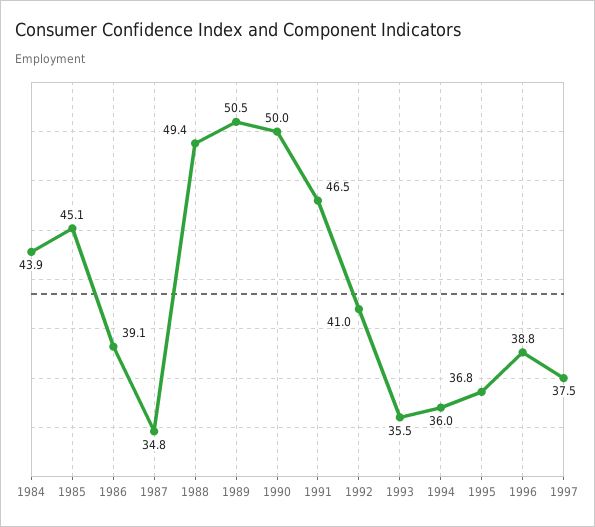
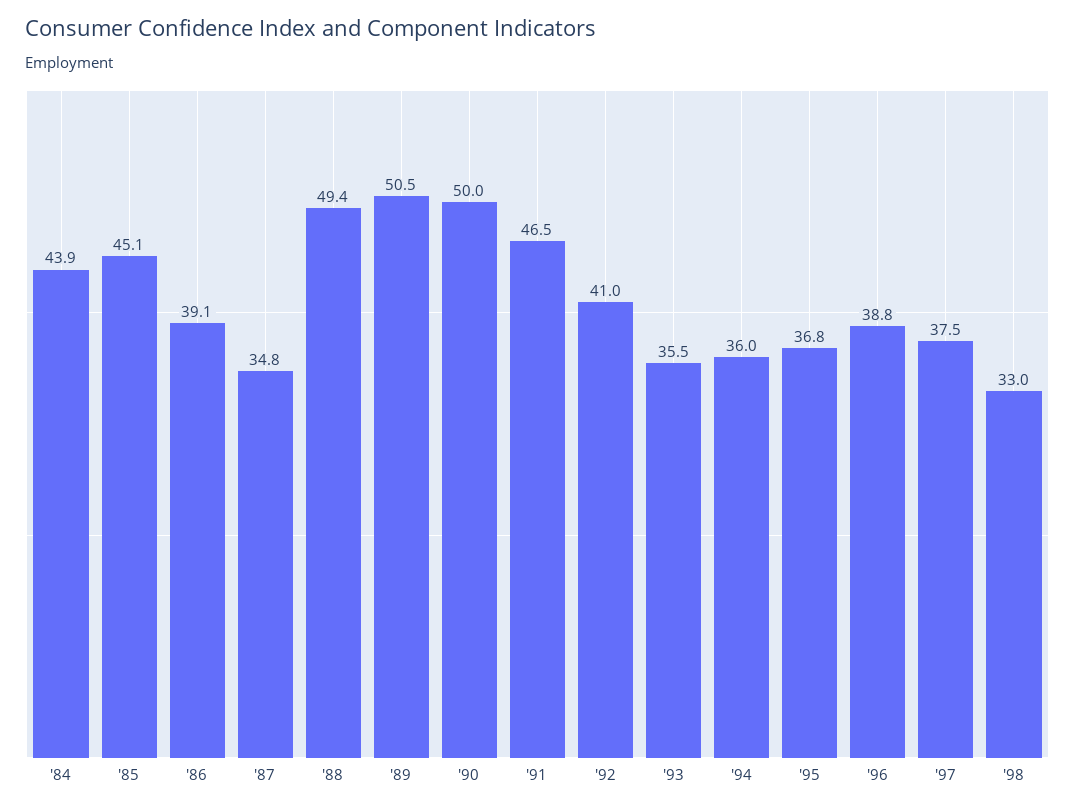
'98: none -> 33

